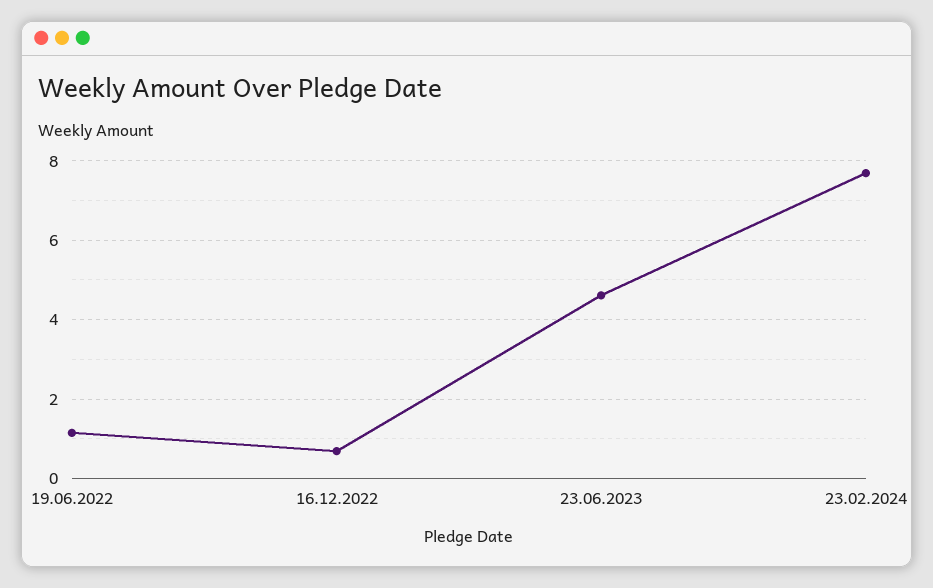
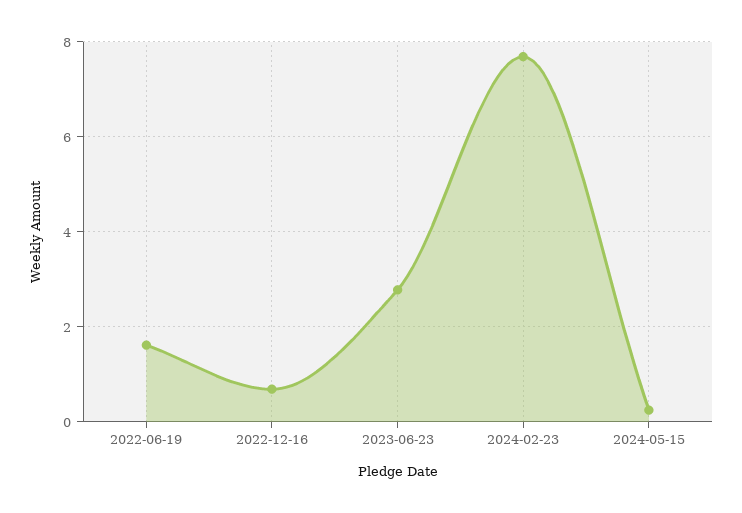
19.06.2022: 1.2 -> 1.6
23.06.2023: 4.6 -> 2.8
2024-05-15: none -> 0.2

